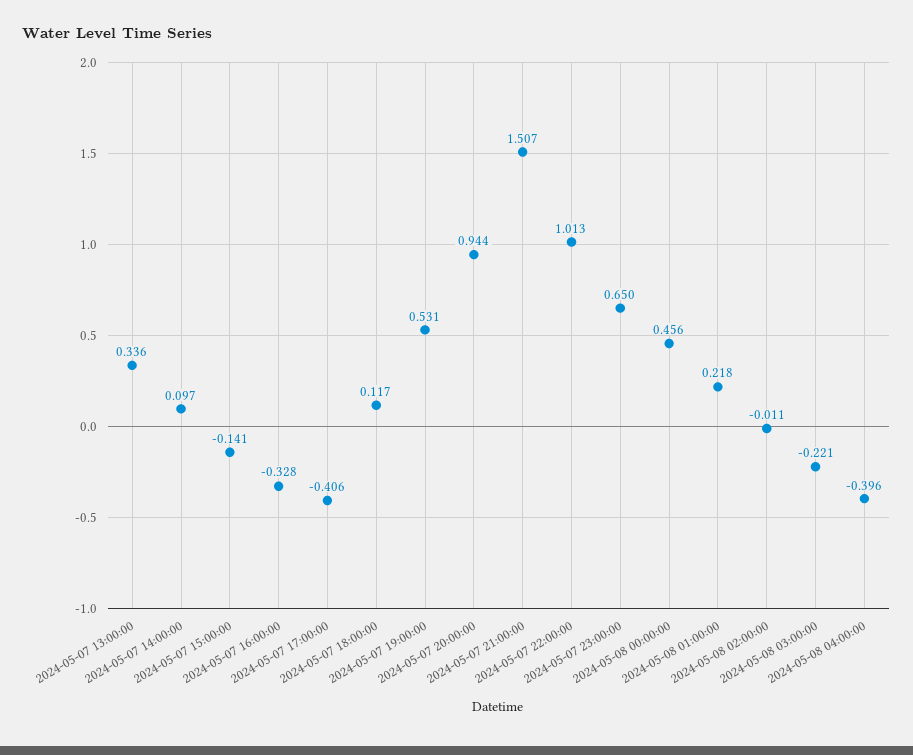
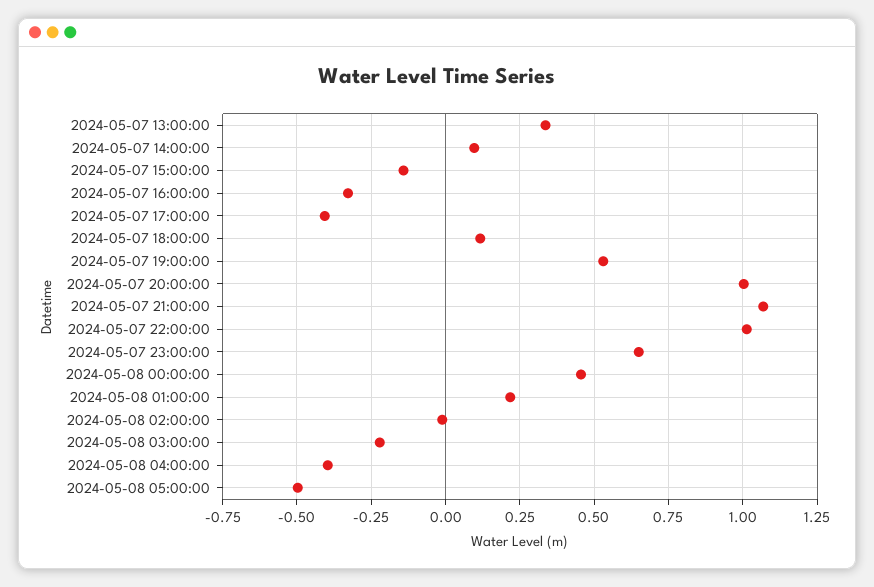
2024-05-07 20:00:00: 0.944 -> 1
2024-05-07 21:00:00: 1.507 -> 1.075
2024-05-08 05:00:00: none -> -0.5

